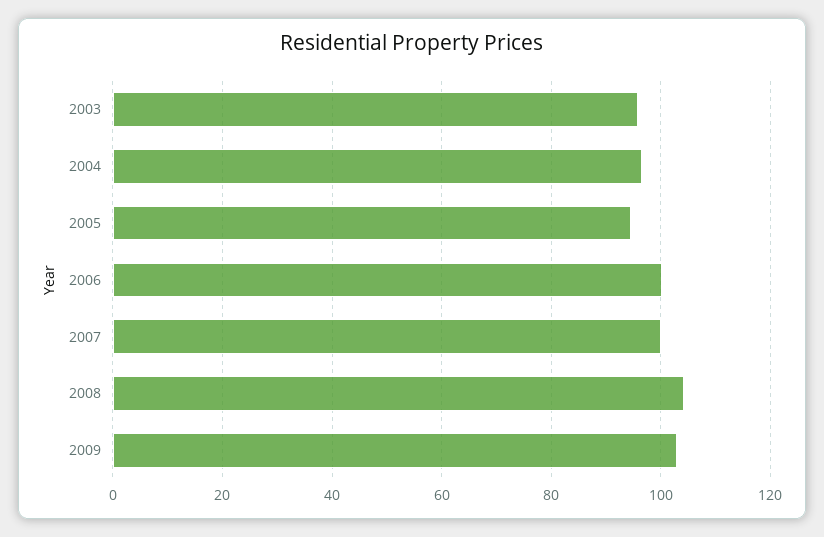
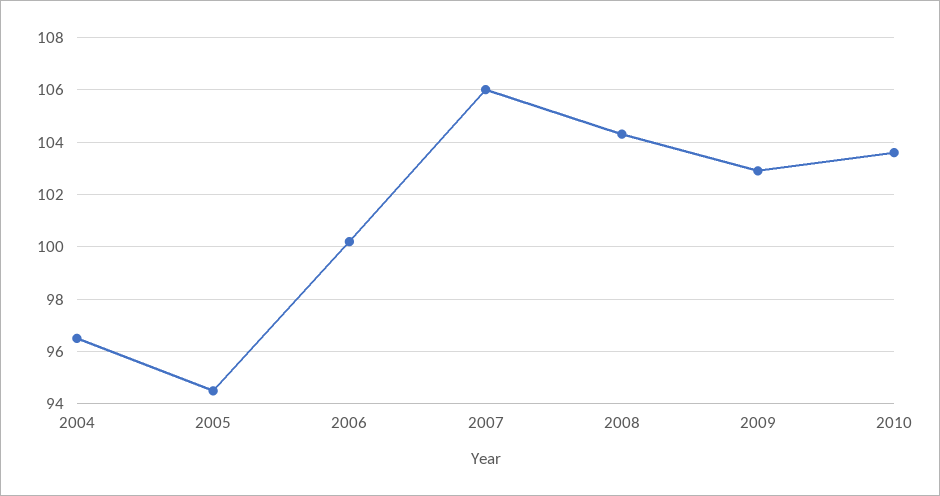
2003: 96 -> none
2007: 100 -> 106
2010: none -> 103.5

